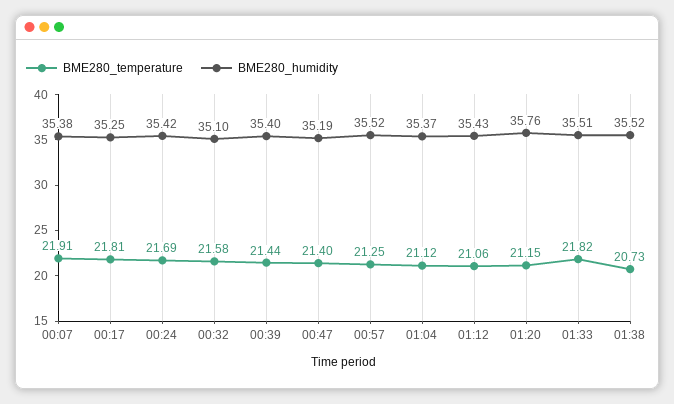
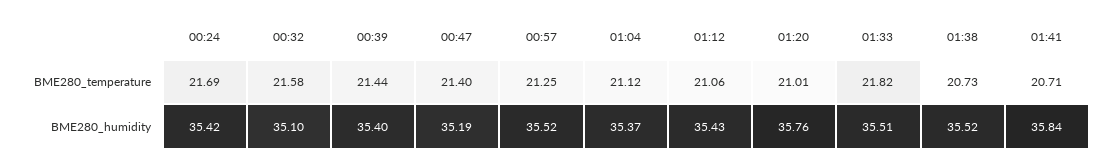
BME280_temperature, 00:07: 21.91 -> none
BME280_humidity, 00:07: 35.38 -> none
BME280_temperature, 00:17: 21.81 -> none
BME280_humidity, 00:17: 35.25 -> none
BME280_temperature, 01:20: 21.15 -> 21.01
BME280_temperature, 01:41: none -> 20.71
BME280_humidity, 01:41: none -> 35.84

